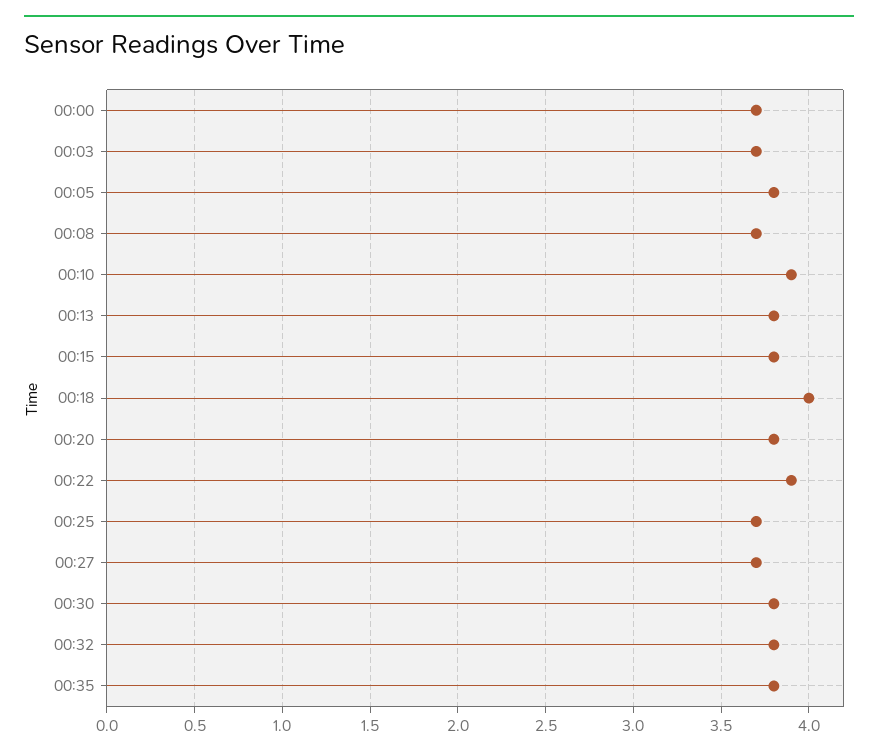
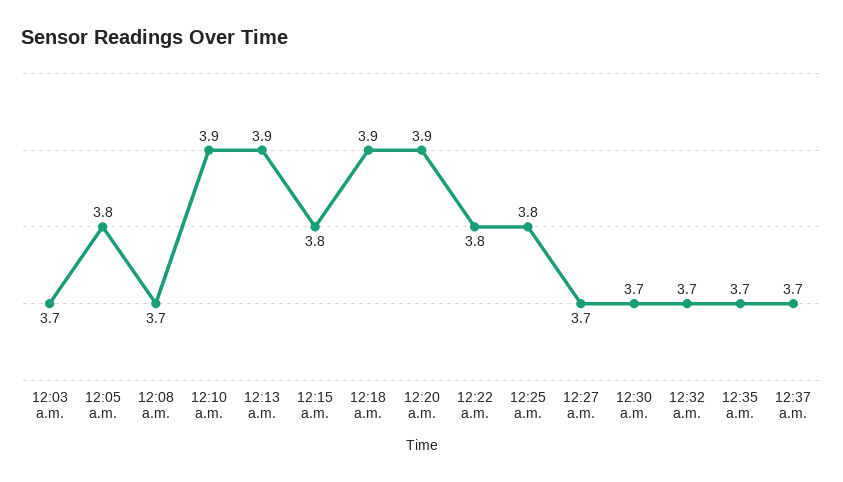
00:00: 3.7 -> none
00:13: 3.8 -> 3.9
00:18: 4 -> 3.9
00:20: 3.8 -> 3.9
00:22: 3.9 -> 3.8
00:25: 3.7 -> 3.8
00:30: 3.8 -> 3.7
00:32: 3.8 -> 3.7
00:35: 3.8 -> 3.7
12:37 a.m.: none -> 3.7

